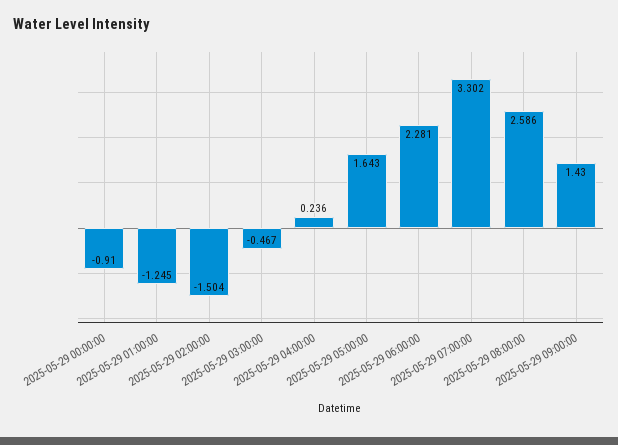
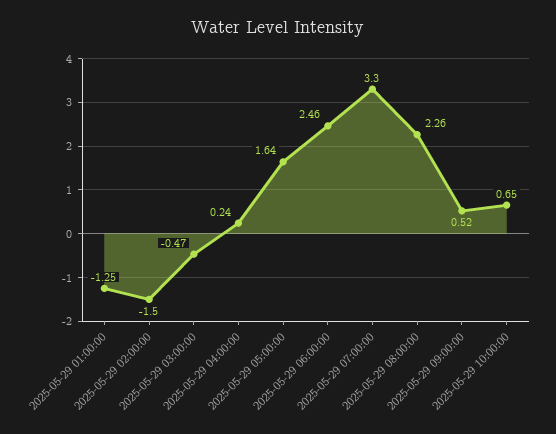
2025-05-29 00:00:00: -0.91 -> none
2025-05-29 06:00:00: 2.281 -> 2.46
2025-05-29 08:00:00: 2.586 -> 2.26
2025-05-29 09:00:00: 1.43 -> 0.52
2025-05-29 10:00:00: none -> 0.65

